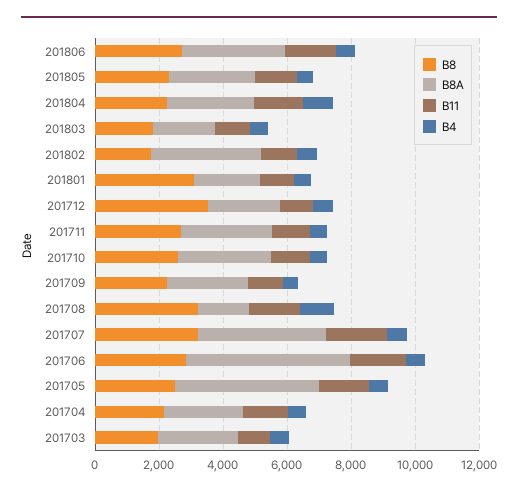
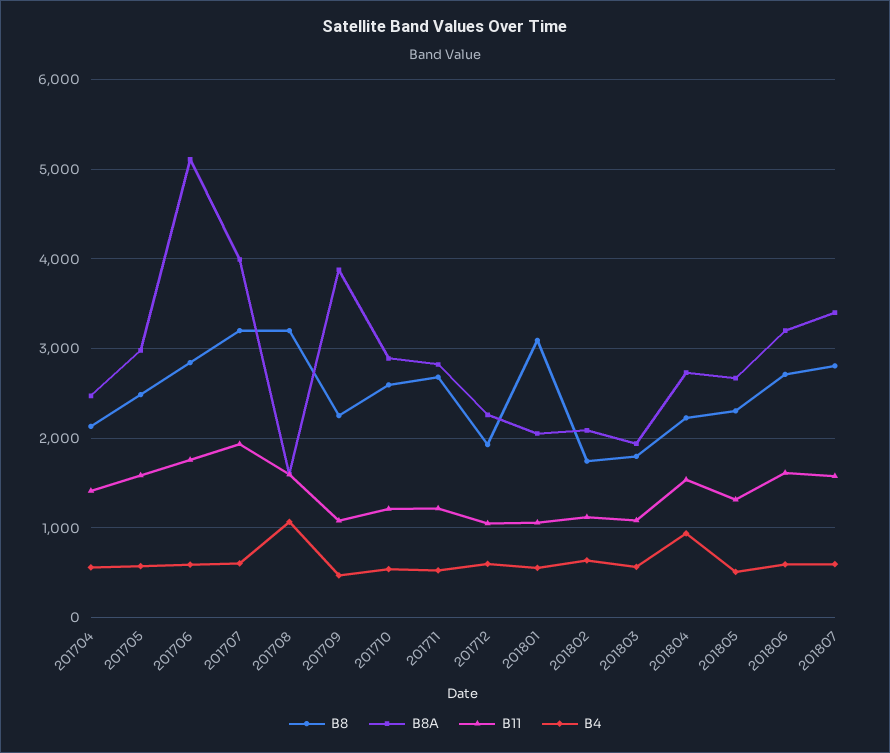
B8A, 201802: 3500 -> 2100
B8, 201712: 3500 -> 1900
B8A, 201709: 2500 -> 3900
B8A, 201705: 4500 -> 3000
B8, 201703: 2000 -> none
B8A, 201703: 2500 -> none
B11, 201703: 1000 -> none
B4, 201703: 500 -> none
B8, 201807: none -> 2800
B8A, 201807: none -> 3400
B11, 201807: none -> 1600
B4, 201807: none -> 600

